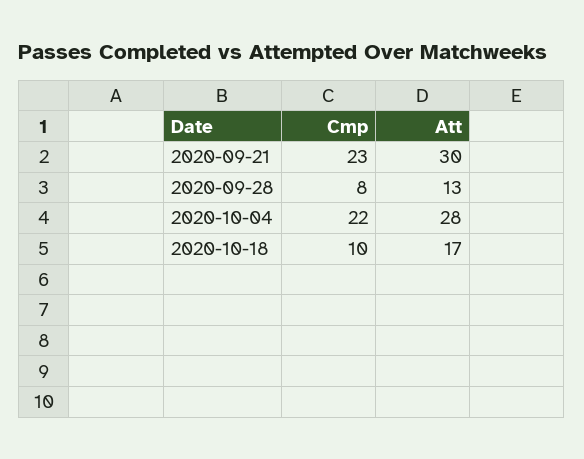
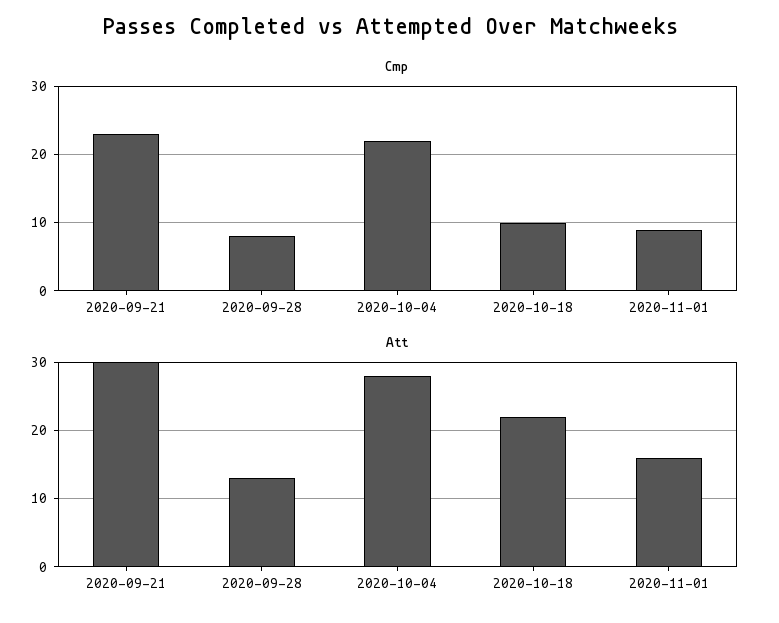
Att, 2020-10-18: 17 -> 22
Cmp, 2020-11-01: none -> 9
Att, 2020-11-01: none -> 16

